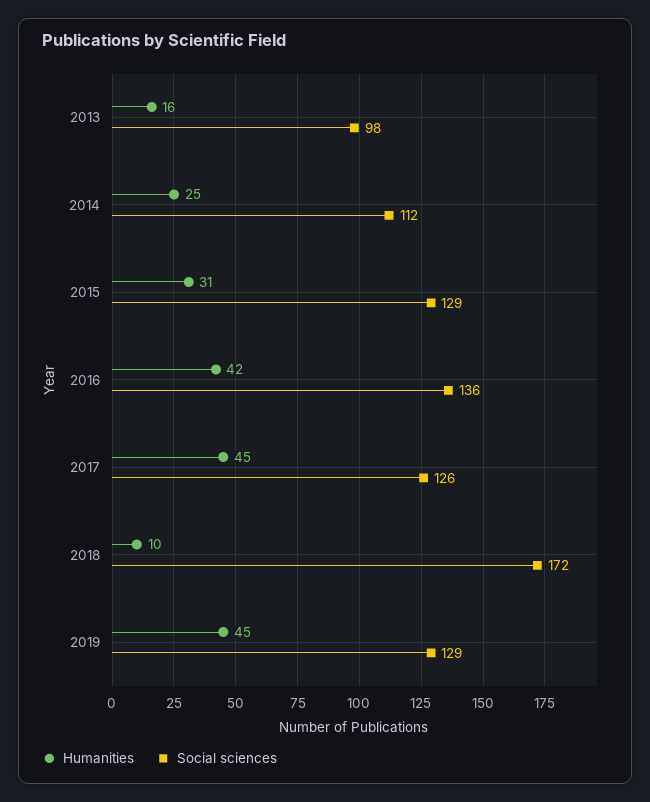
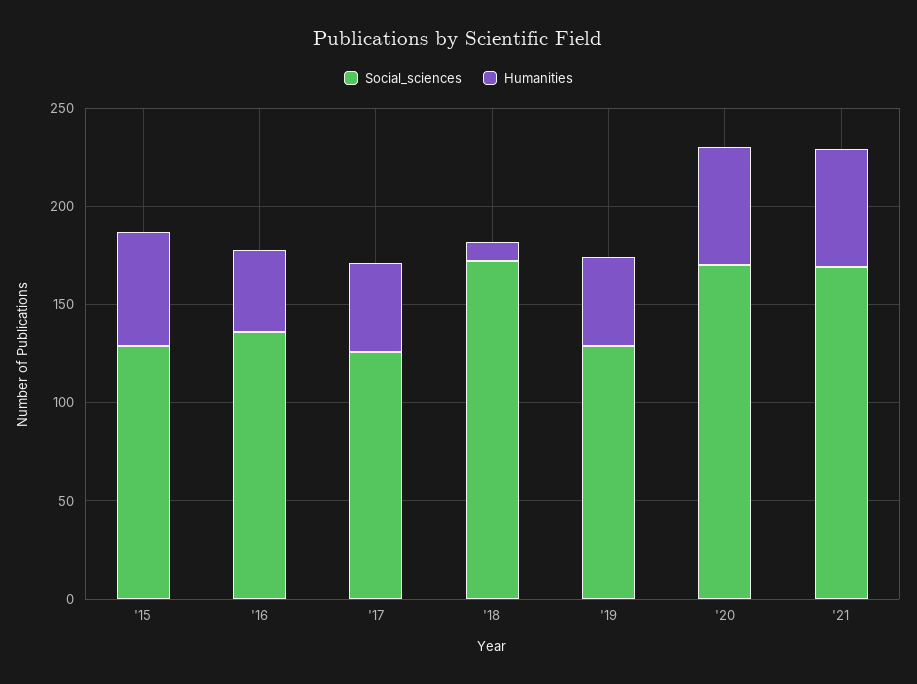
Humanities, 2013: 16 -> none
Social sciences, 2013: 98 -> none
Humanities, 2014: 25 -> none
Social sciences, 2014: 112 -> none
Humanities, 2015: 31 -> 60
Social sciences, '20: none -> 170
Humanities, '20: none -> 60
Social sciences, '21: none -> 170
Humanities, '21: none -> 60

